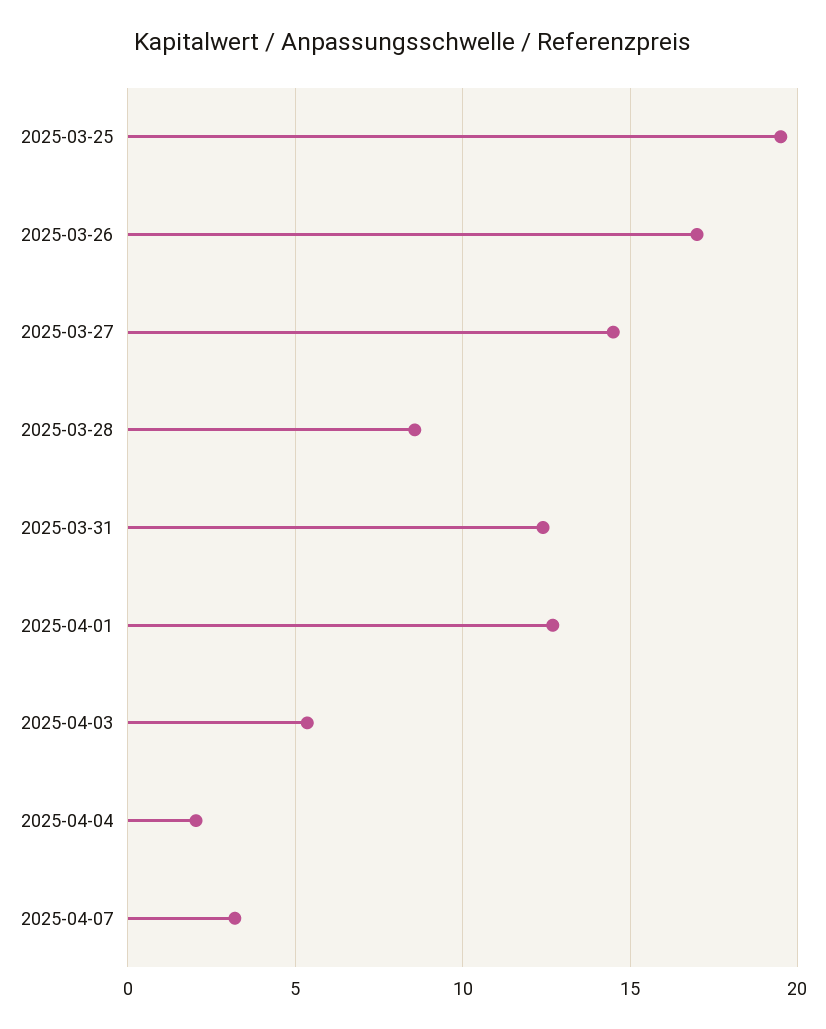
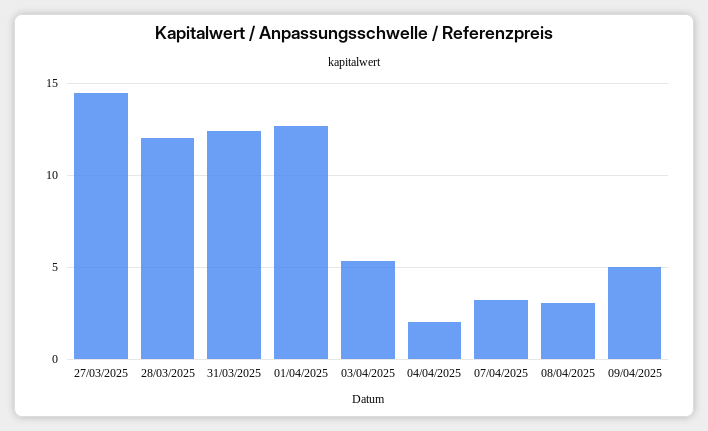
2025-03-25: 19.5 -> none
2025-03-26: 17 -> none
2025-03-28: 8.5 -> 12
08/04/2025: none -> 3
09/04/2025: none -> 5

